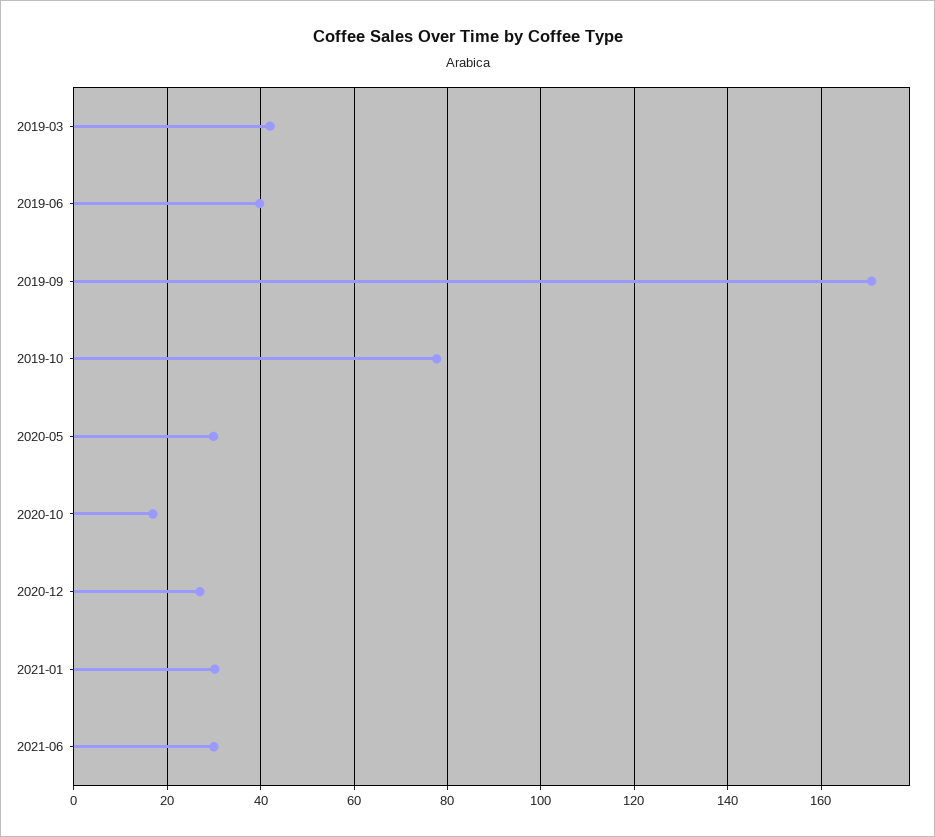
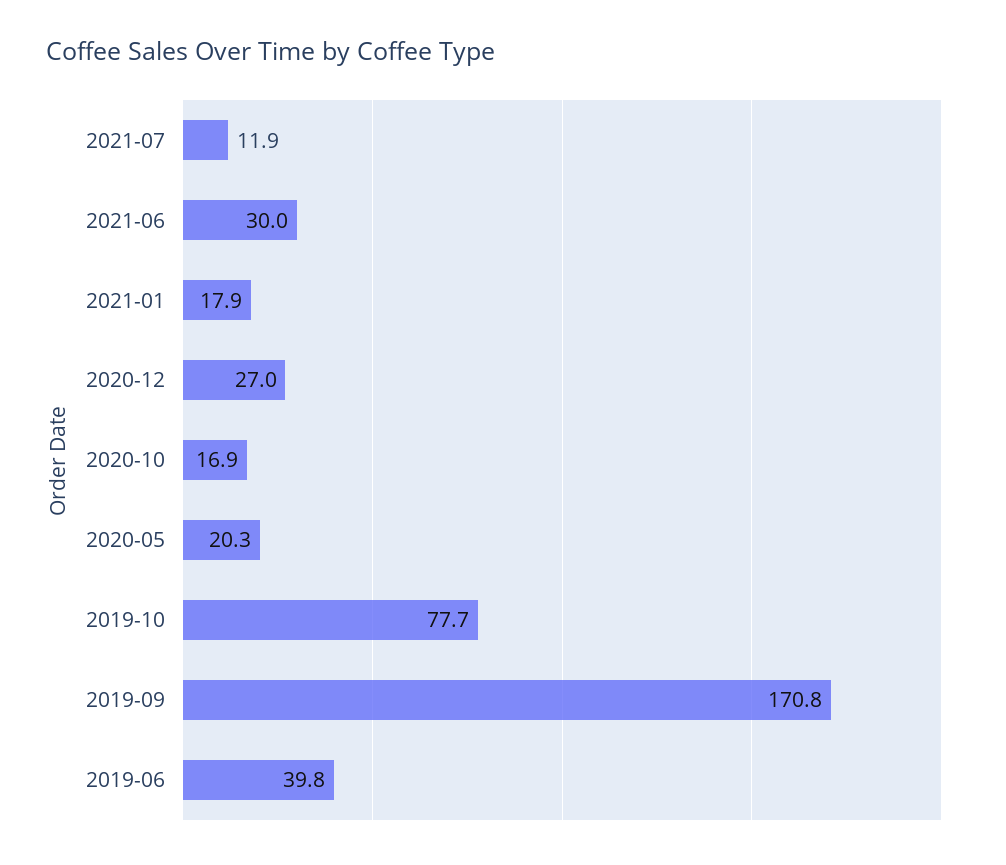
2019-03: 42 -> none
2020-05: 30 -> 20.3
2021-01: 30 -> 17.9
2021-07: none -> 11.9

